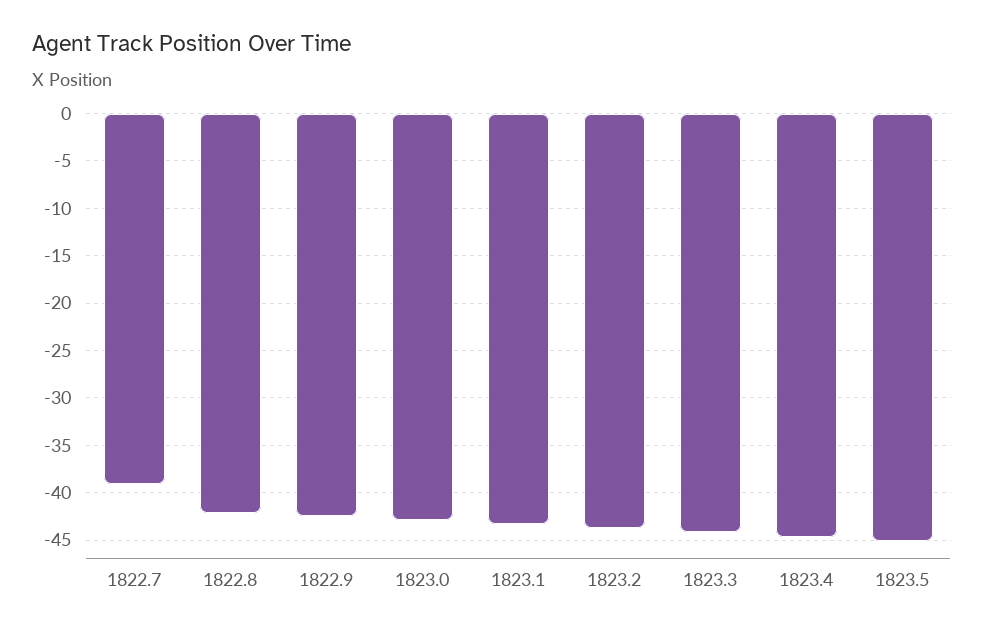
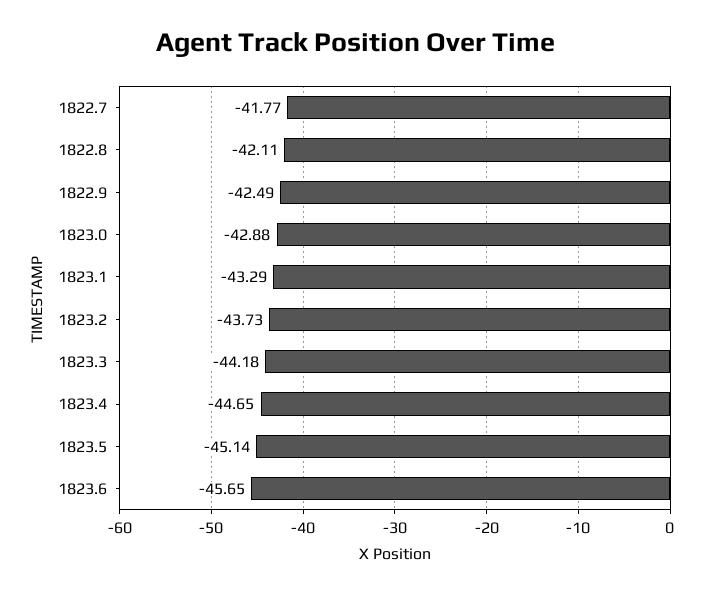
1822.7: -39 -> -41.77
1823.6: none -> -45.65

